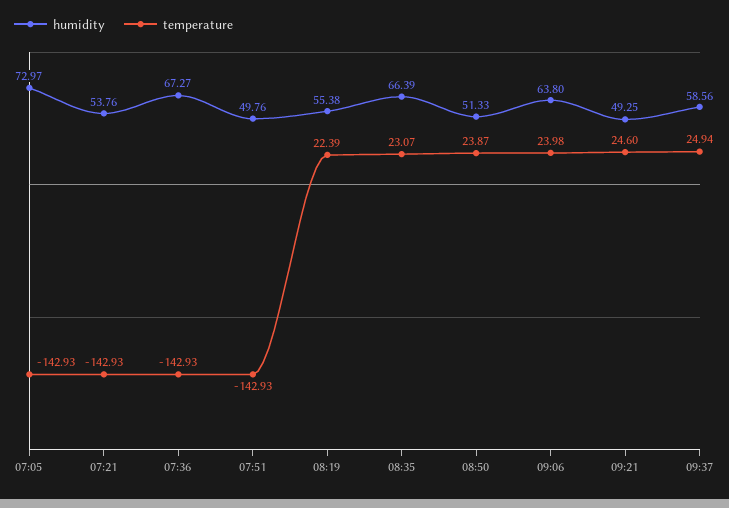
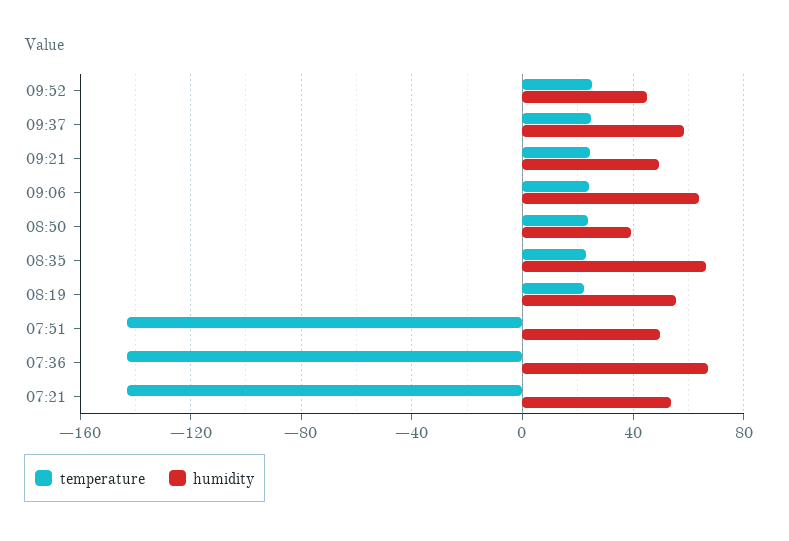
humidity, 07:05: 72.97 -> none
temperature, 07:05: -142.93 -> none
humidity, 08:50: 51.33 -> 40
temperature, 09:52: none -> 25
humidity, 09:52: none -> 45

